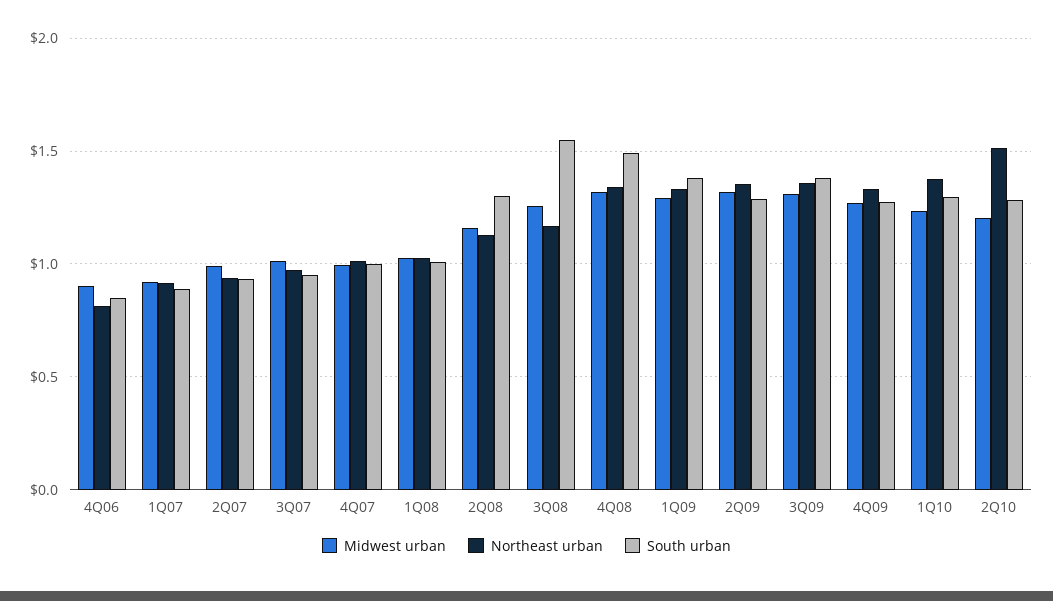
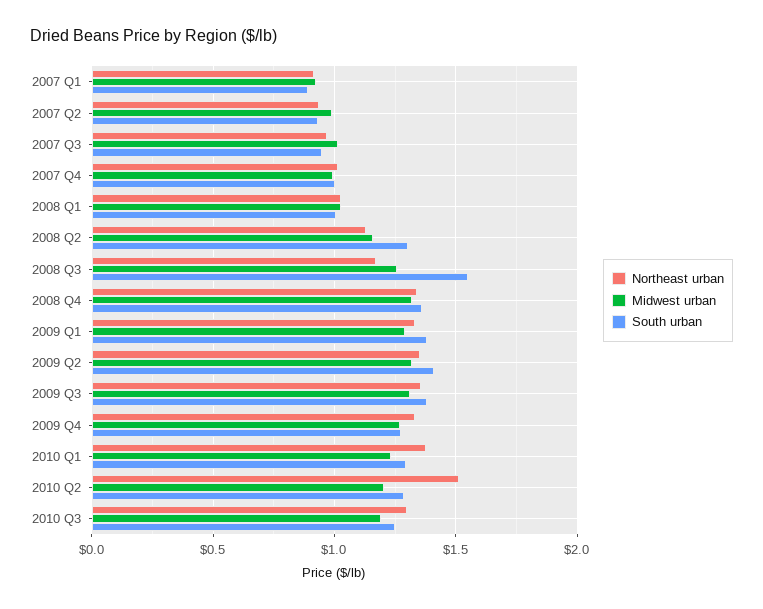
Midwest urban, 4Q06: 0.9 -> none
Northeast urban, 4Q06: 0.8 -> none
South urban, 4Q06: 0.85 -> none
South urban, 4Q08: 1.5 -> 1.35
South urban, 2Q09: 1.3 -> 1.4
Northeast urban, 2010 Q3: none -> 1.3
Midwest urban, 2010 Q3: none -> 1.2
South urban, 2010 Q3: none -> 1.25

